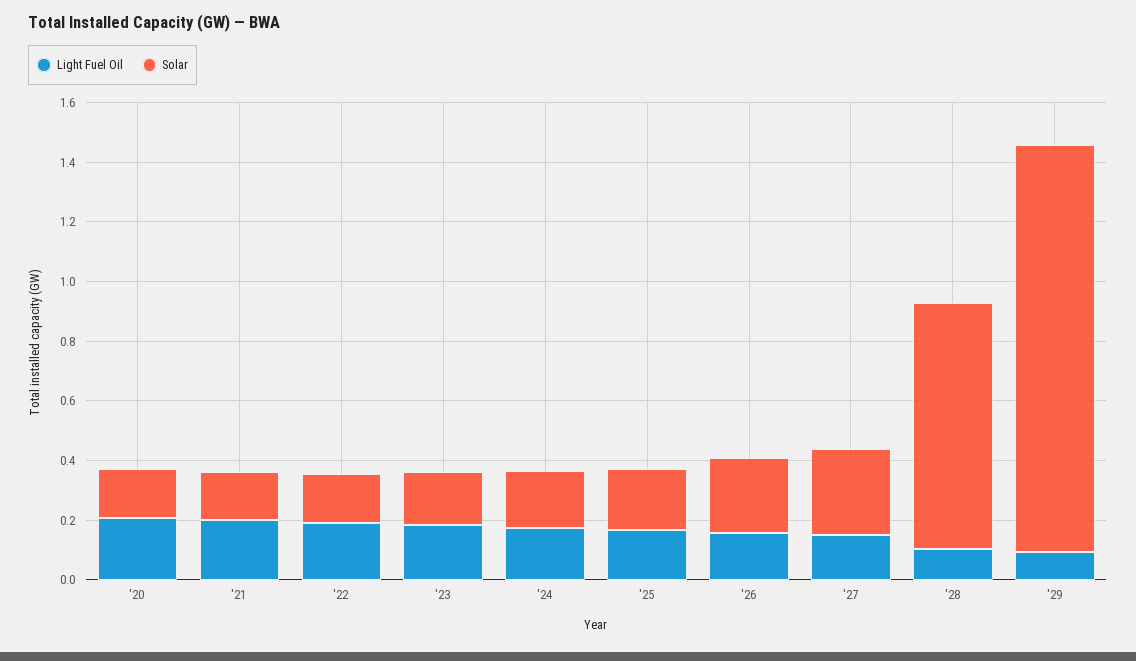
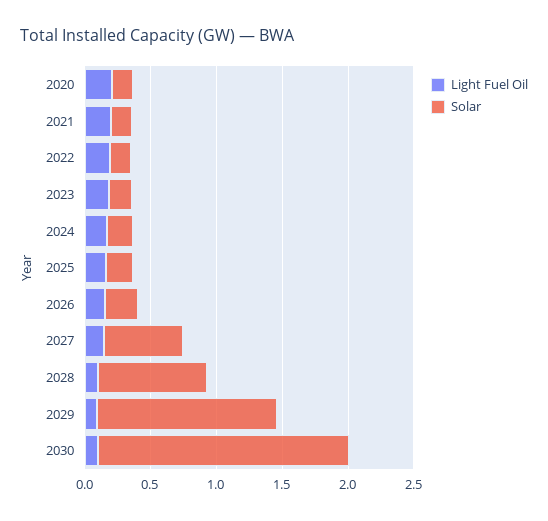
Solar, '27: 0.3 -> 0.6
Light Fuel Oil, 2030: none -> 0.1
Solar, 2030: none -> 1.9

